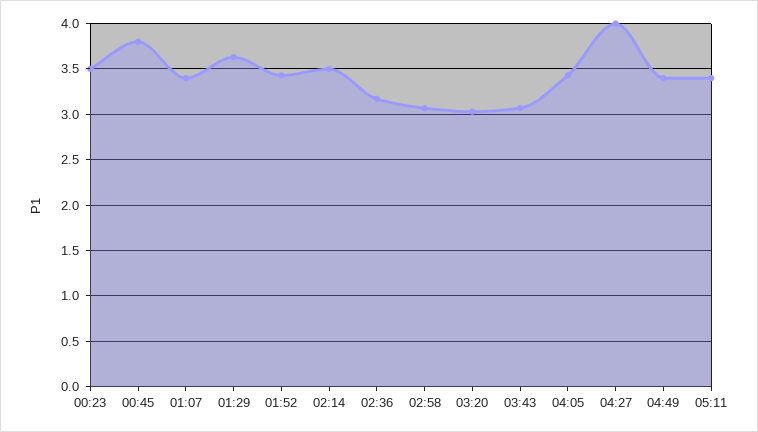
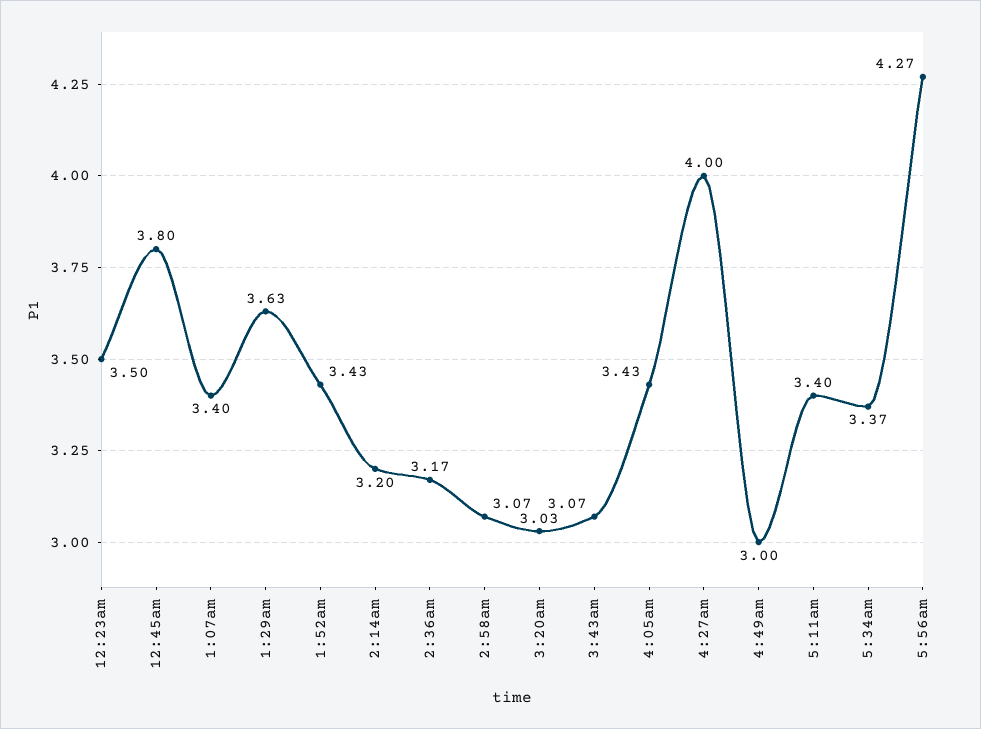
02:14: 3.5 -> 3.2
04:49: 3.4 -> 3
5:34am: none -> 3.37
5:56am: none -> 4.27

